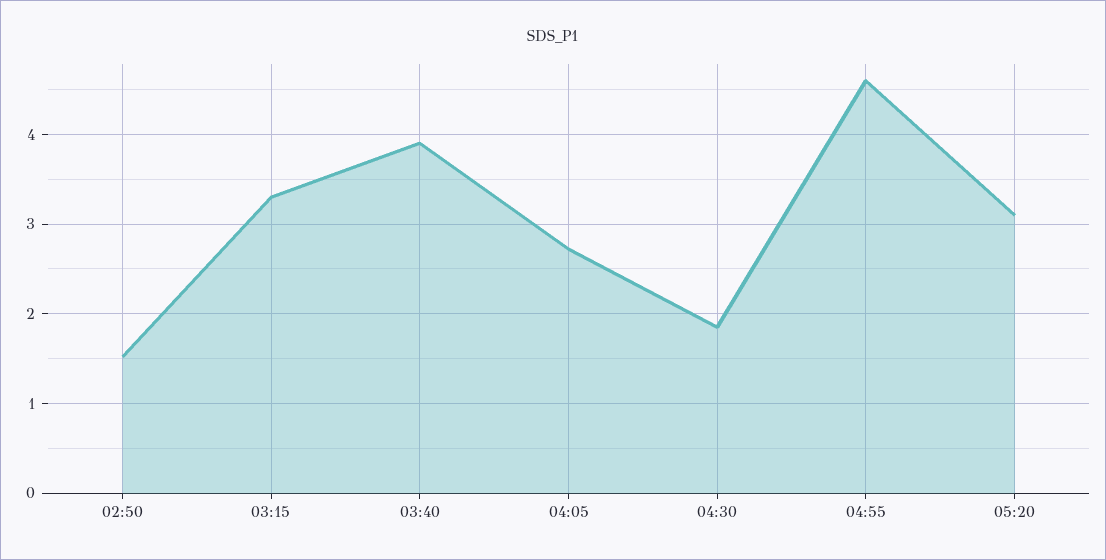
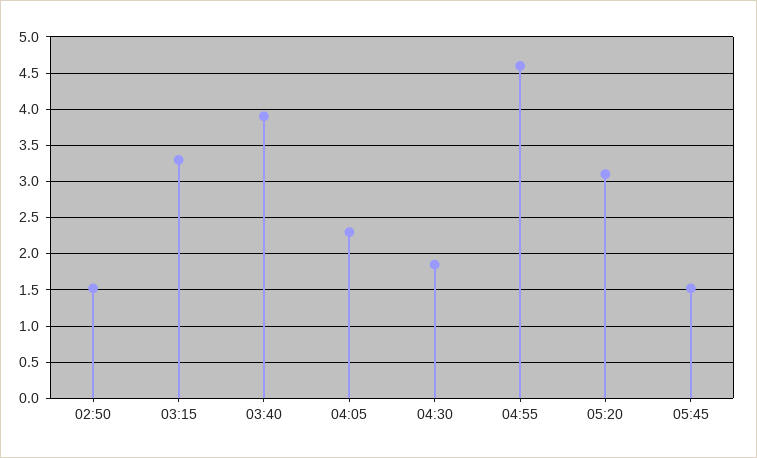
04:05: 2.7 -> 2.3
05:45: none -> 1.5

